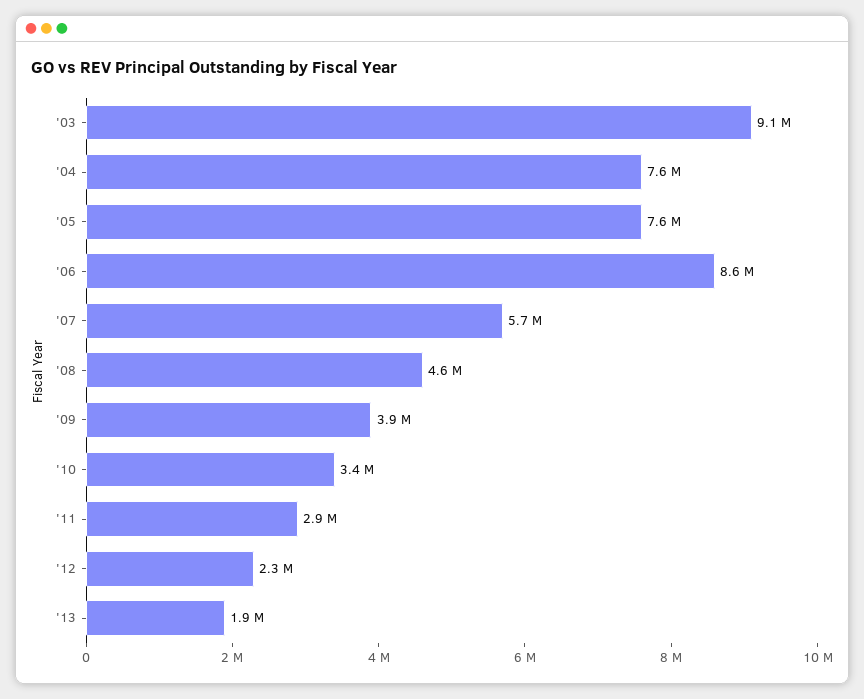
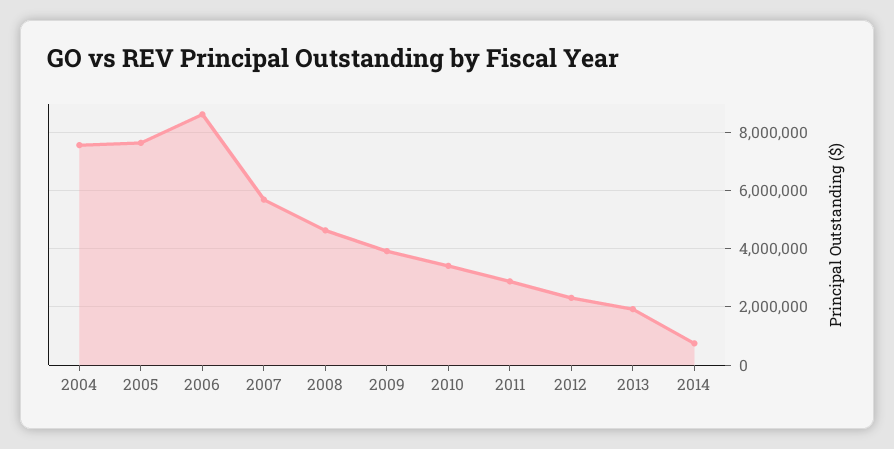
'03: 9100000 -> none
2014: none -> 750000

